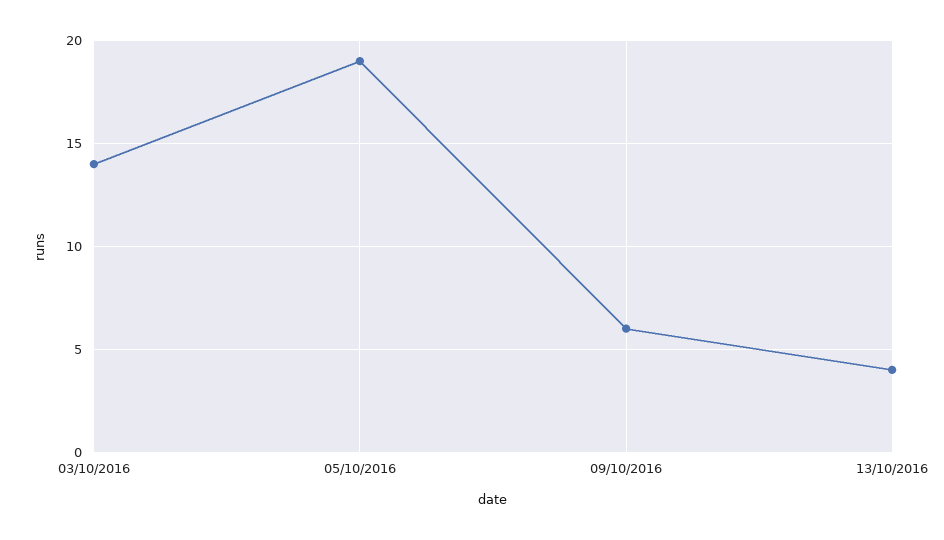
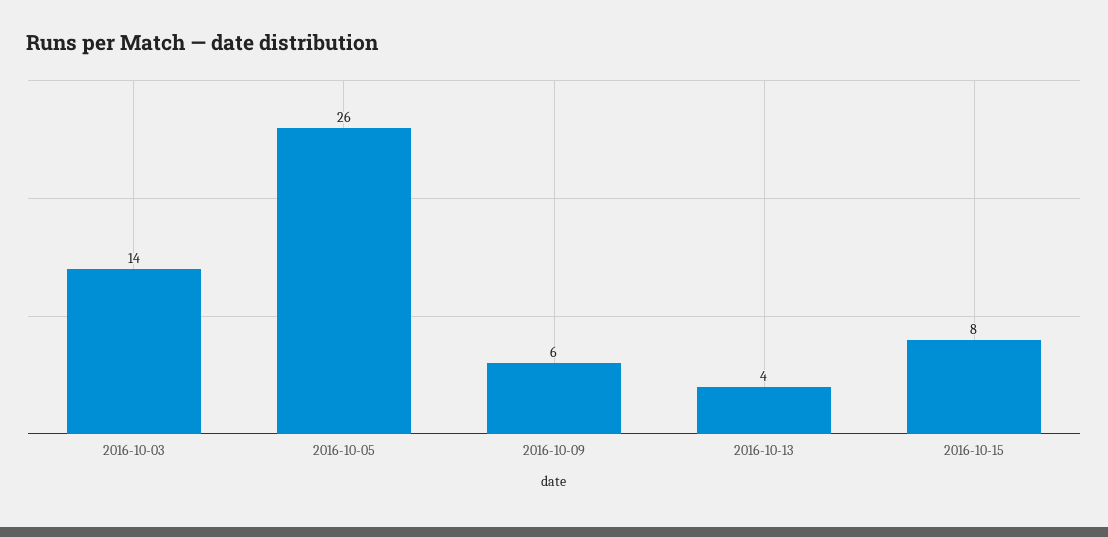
05/10/2016: 19 -> 26
2016-10-15: none -> 8

